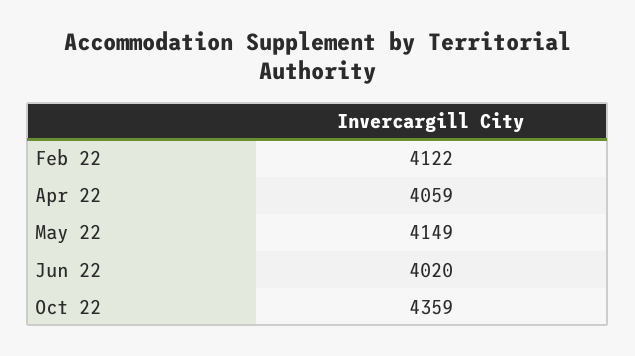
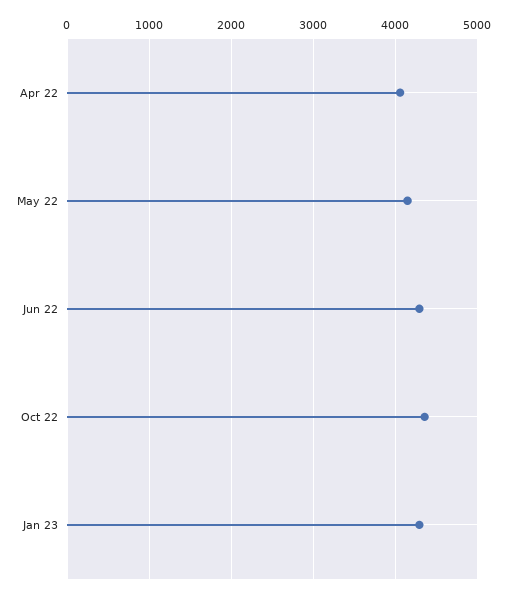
Feb 22: 4122 -> none
Jun 22: 4020 -> 4300
Jan 23: none -> 4300

